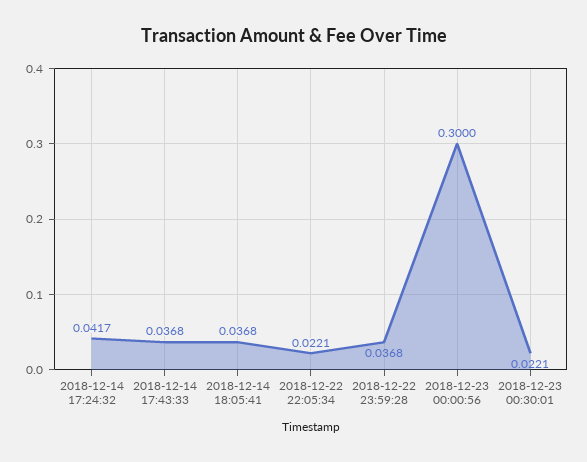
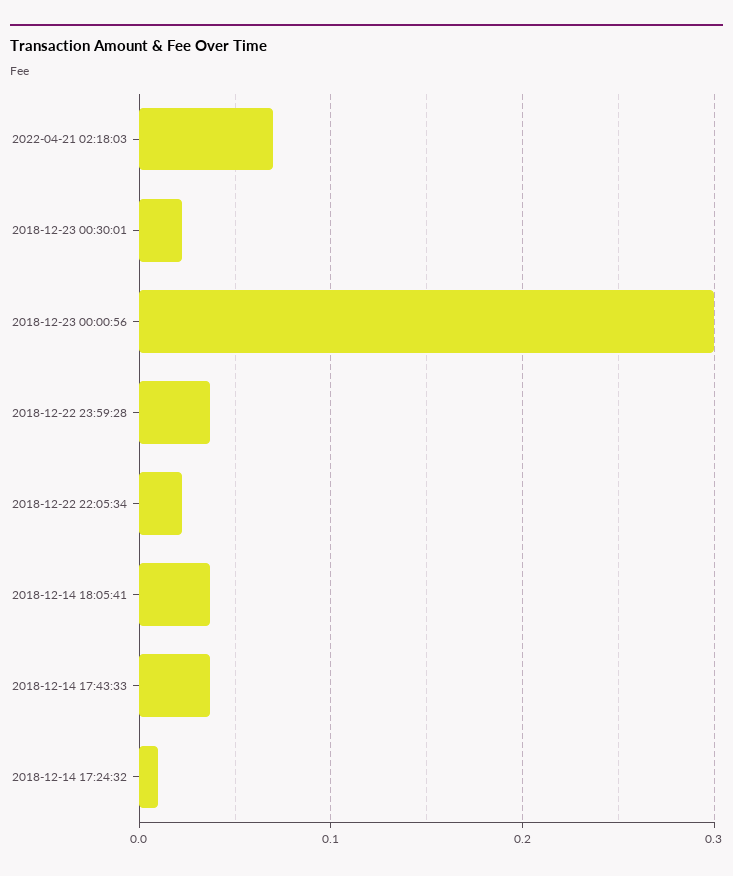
2018-12-14 17:24:32: 0.0417 -> 0.01
2022-04-21 02:18:03: none -> 0.07

